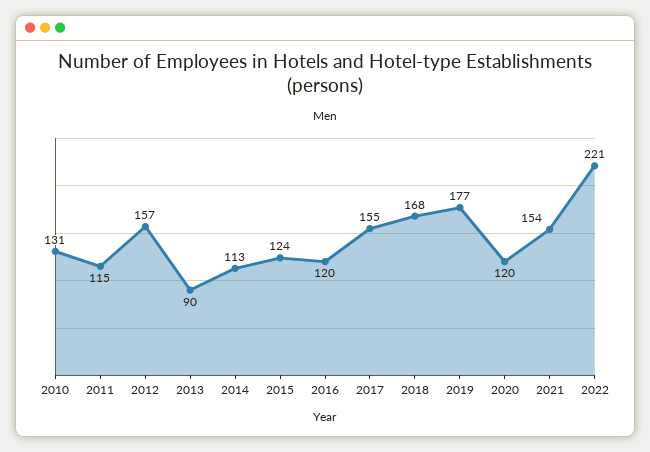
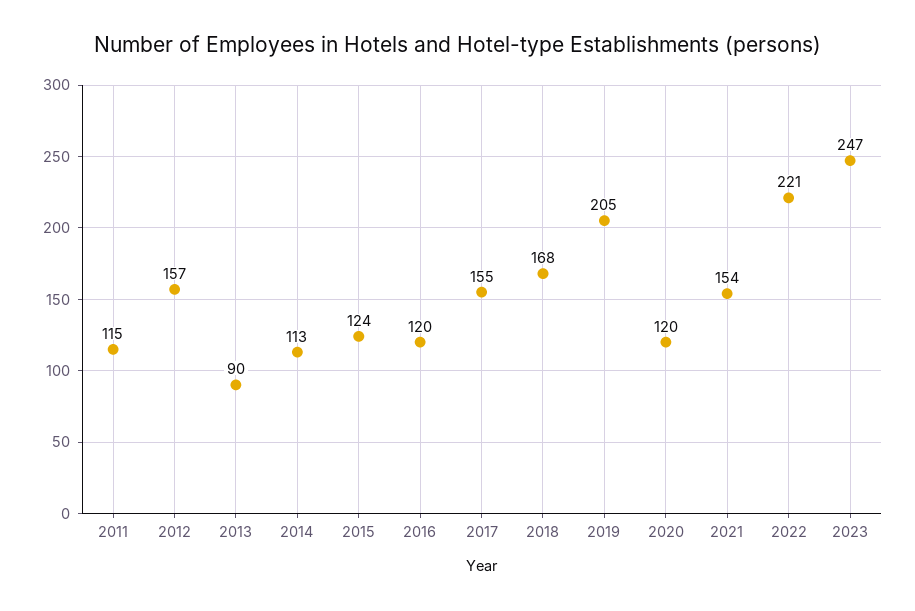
2010: 131 -> none
2019: 177 -> 205
2023: none -> 247

